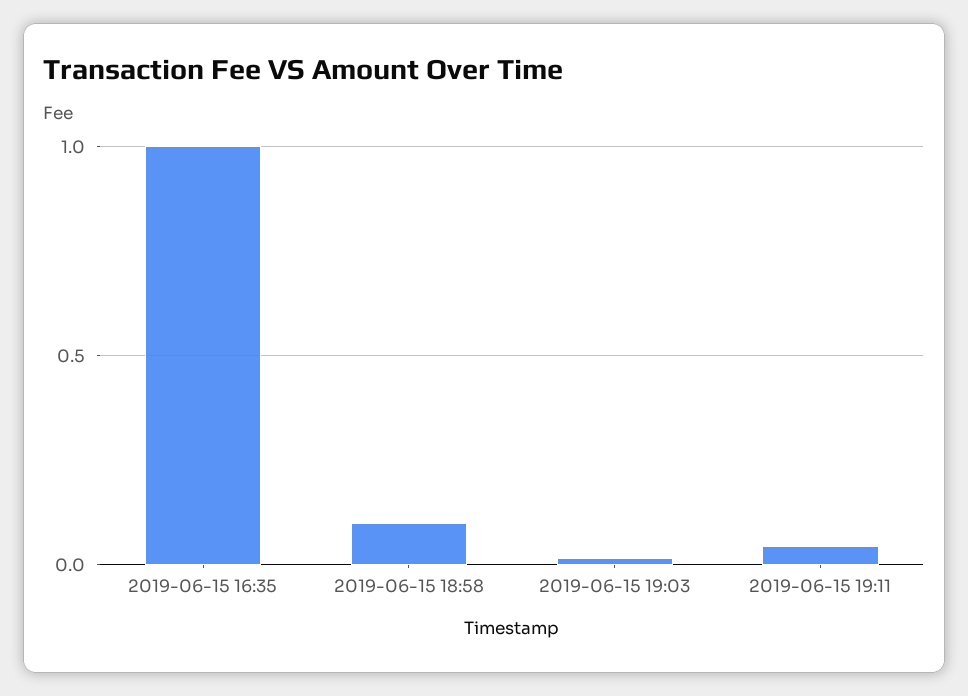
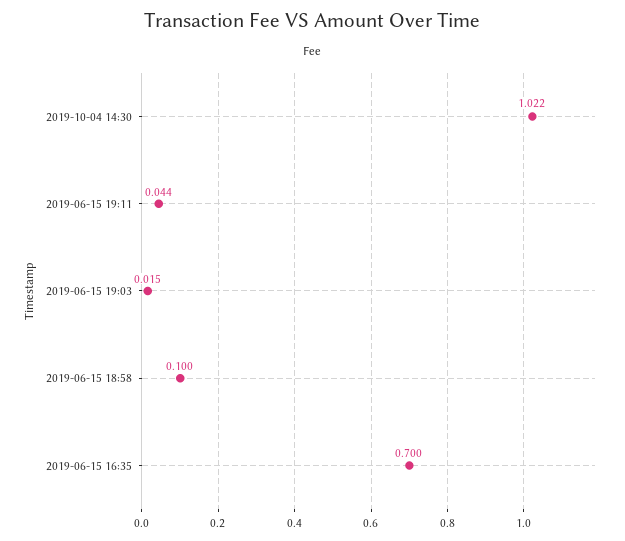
2019-06-15 16:35: 1 -> 0.7
2019-10-04 14:30: none -> 1.022

